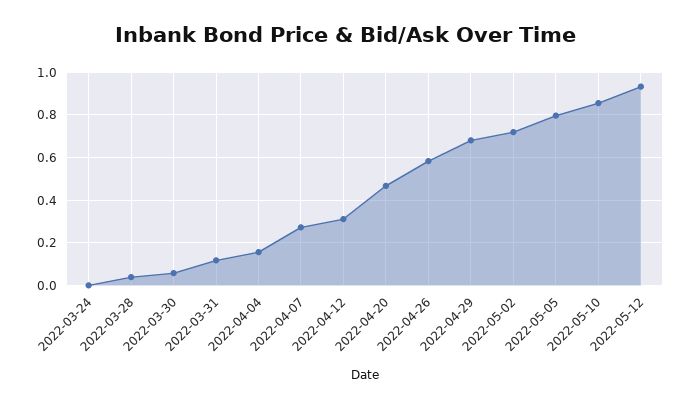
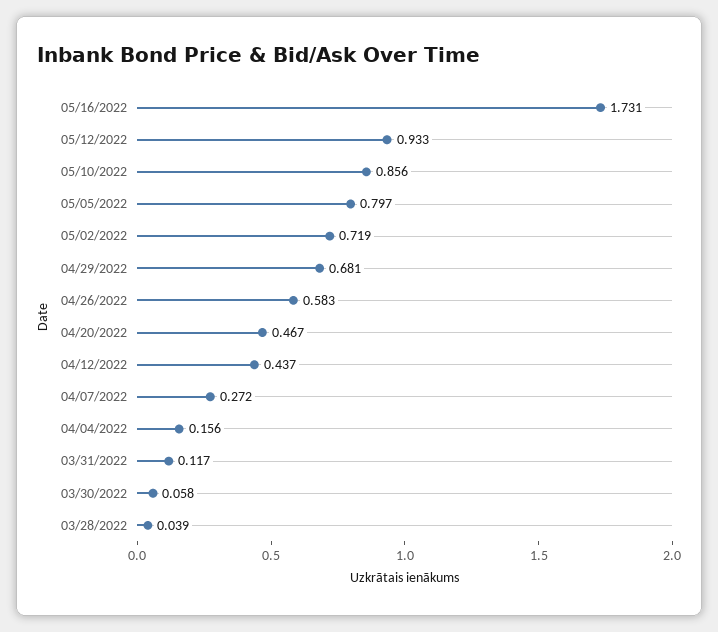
2022-03-24: 0 -> none
2022-04-12: 0.3 -> 0.437
05/16/2022: none -> 1.731

